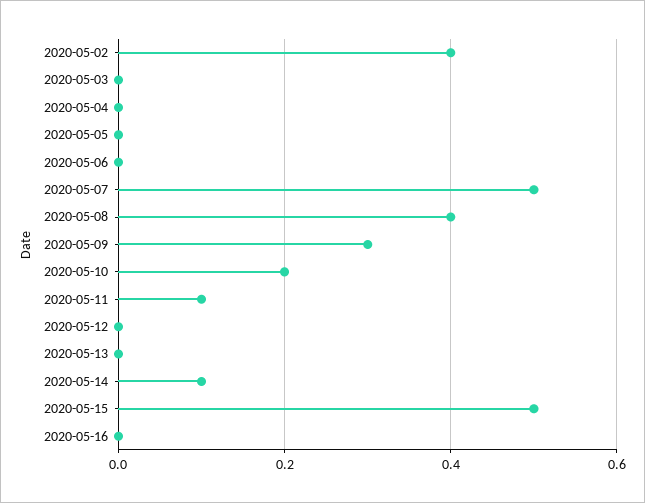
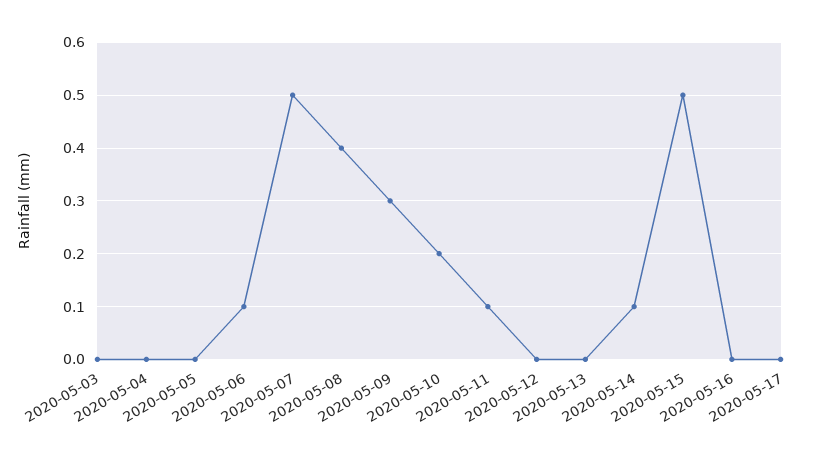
2020-05-02: 0.4 -> none
2020-05-06: 0 -> 0.1
2020-05-17: none -> 0

